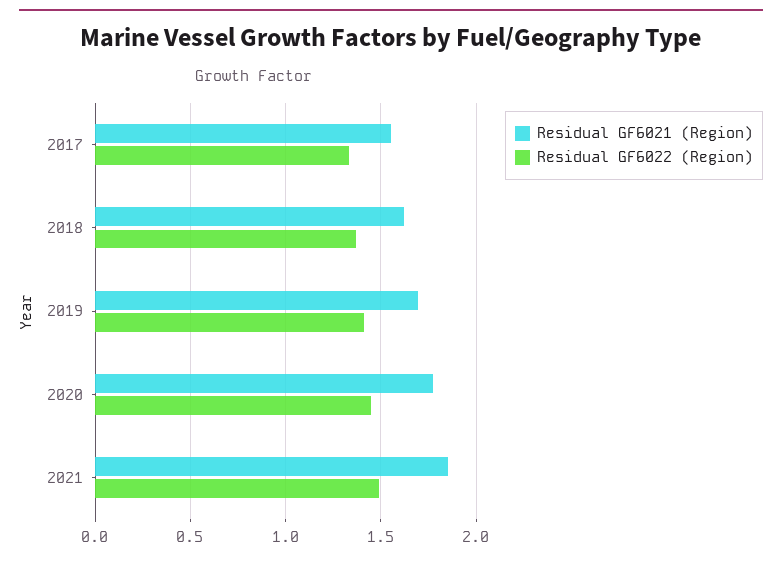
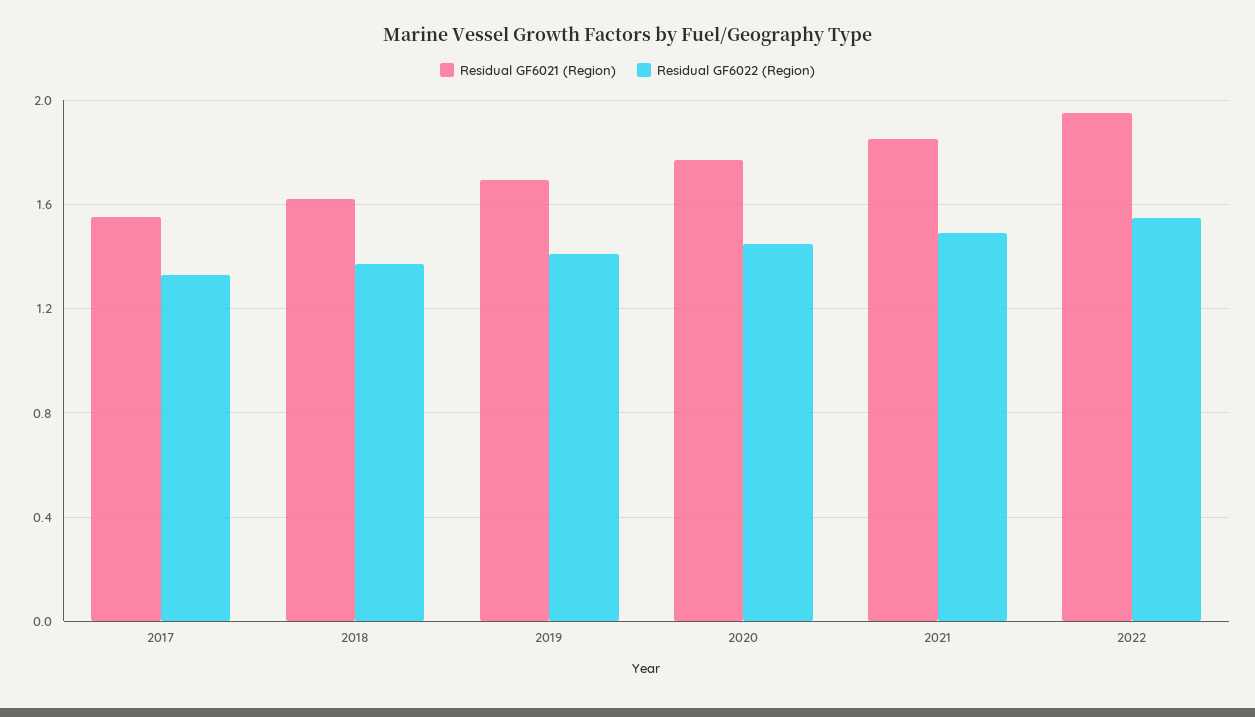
Residual GF6021 (Region), 2022: none -> 1.95
Residual GF6022 (Region), 2022: none -> 1.55

